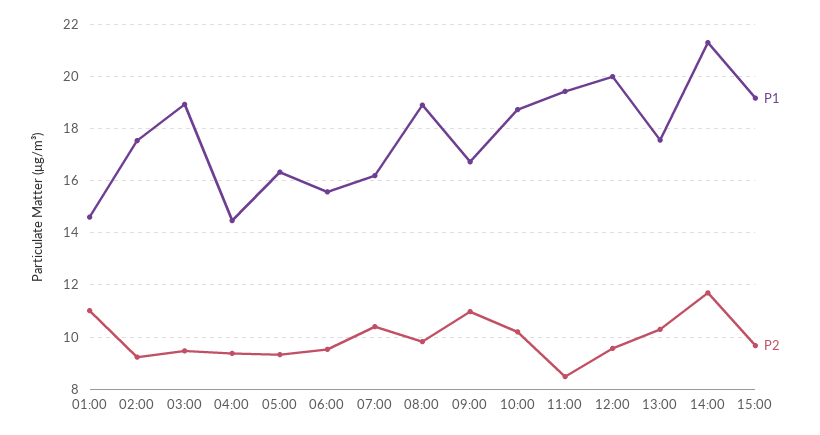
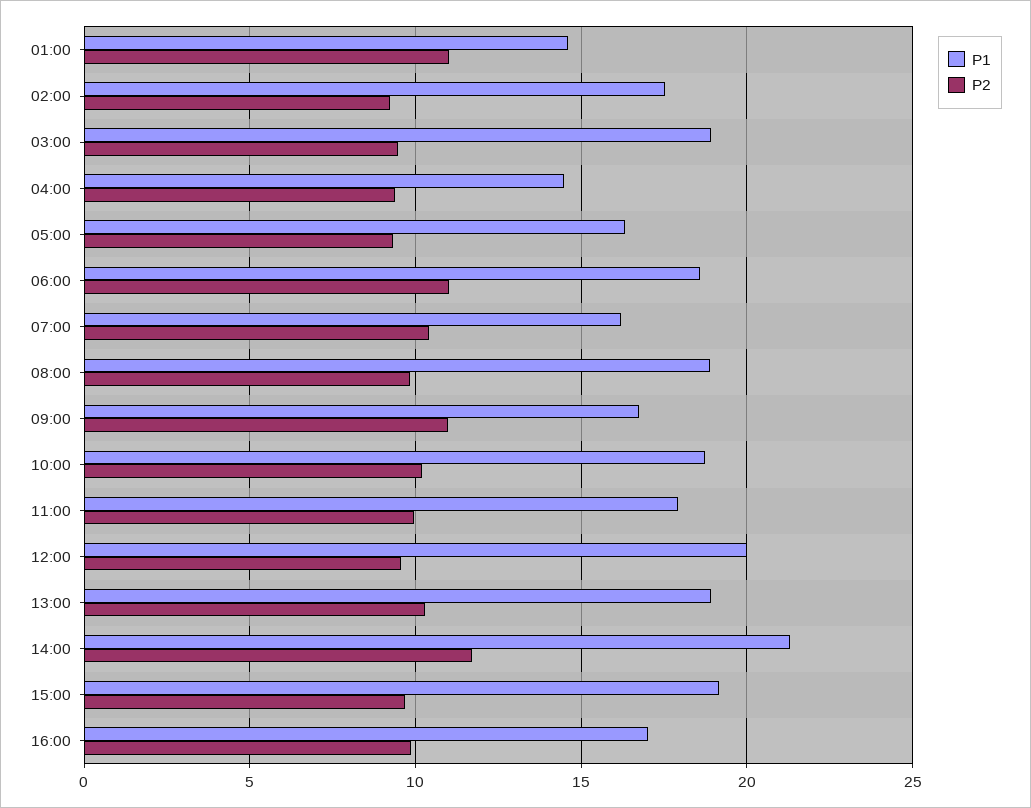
P1, 06:00: 15.5 -> 18.5
P2, 06:00: 9.5 -> 11
P1, 11:00: 19.5 -> 18
P2, 11:00: 8.5 -> 10
P1, 13:00: 17.5 -> 19
P1, 16:00: none -> 17
P2, 16:00: none -> 10

